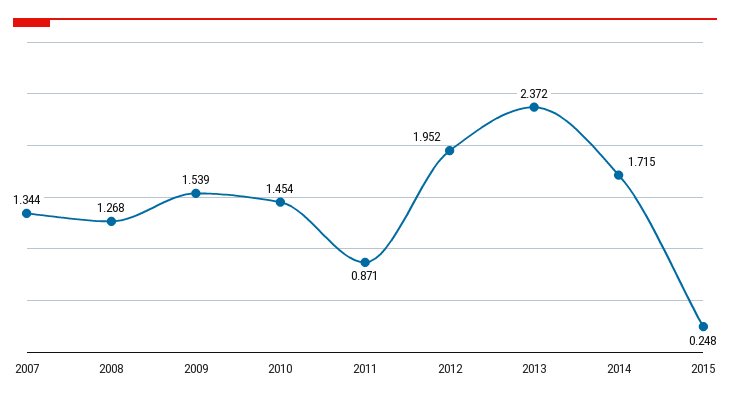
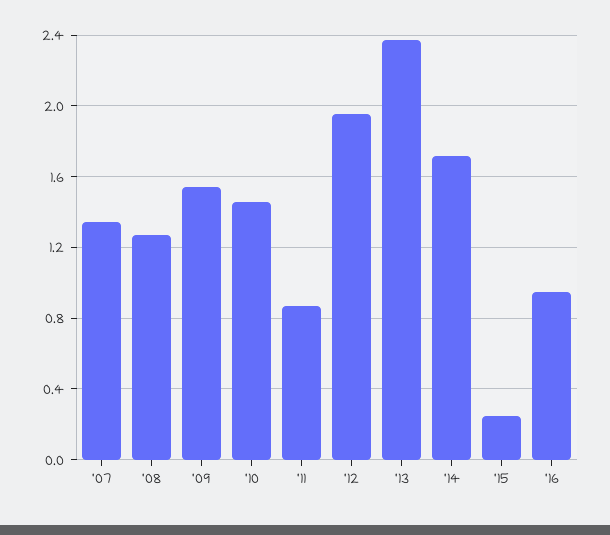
'16: none -> 0.95

